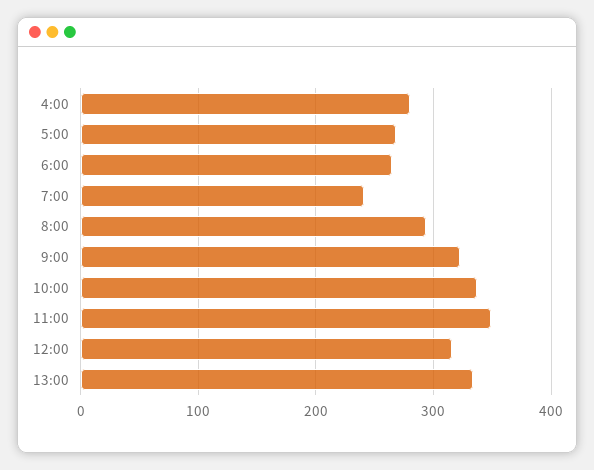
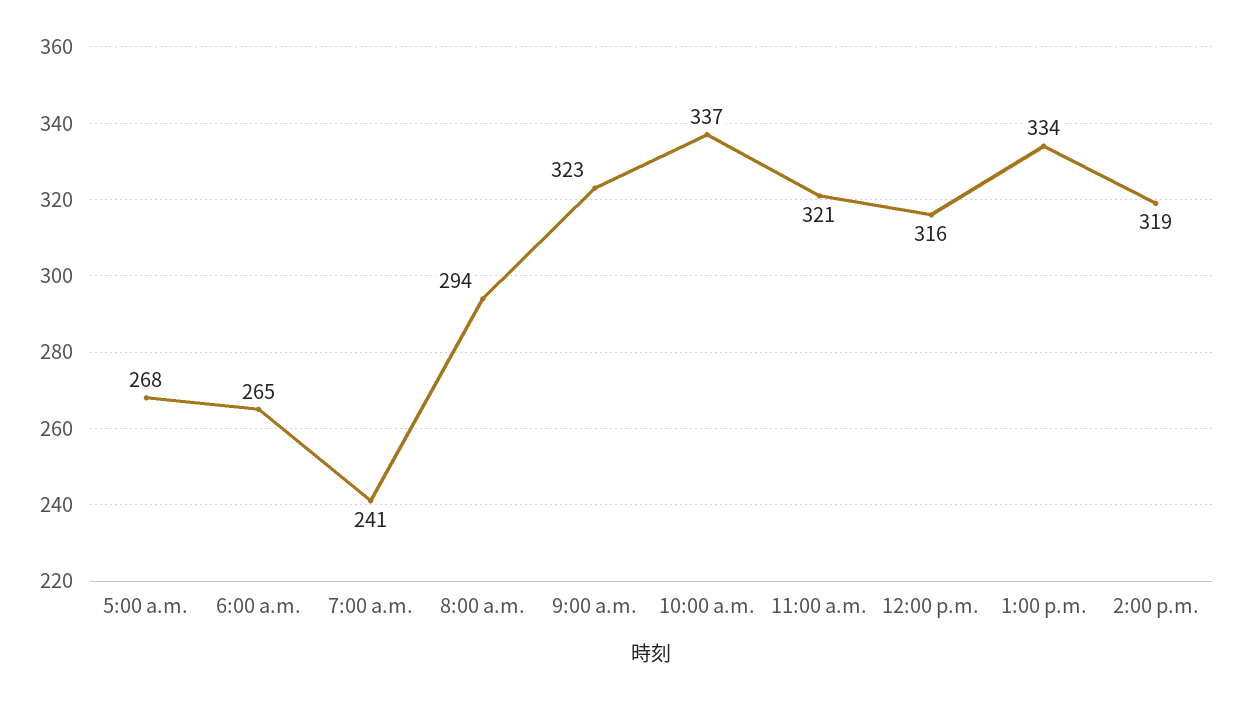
4:00: 280 -> none
11:00: 350 -> 321
2:00 p.m.: none -> 319

